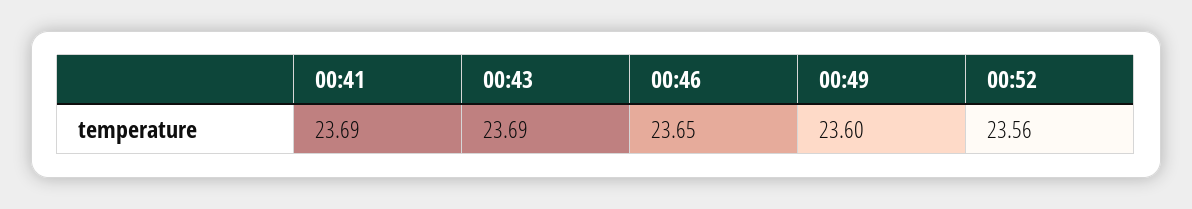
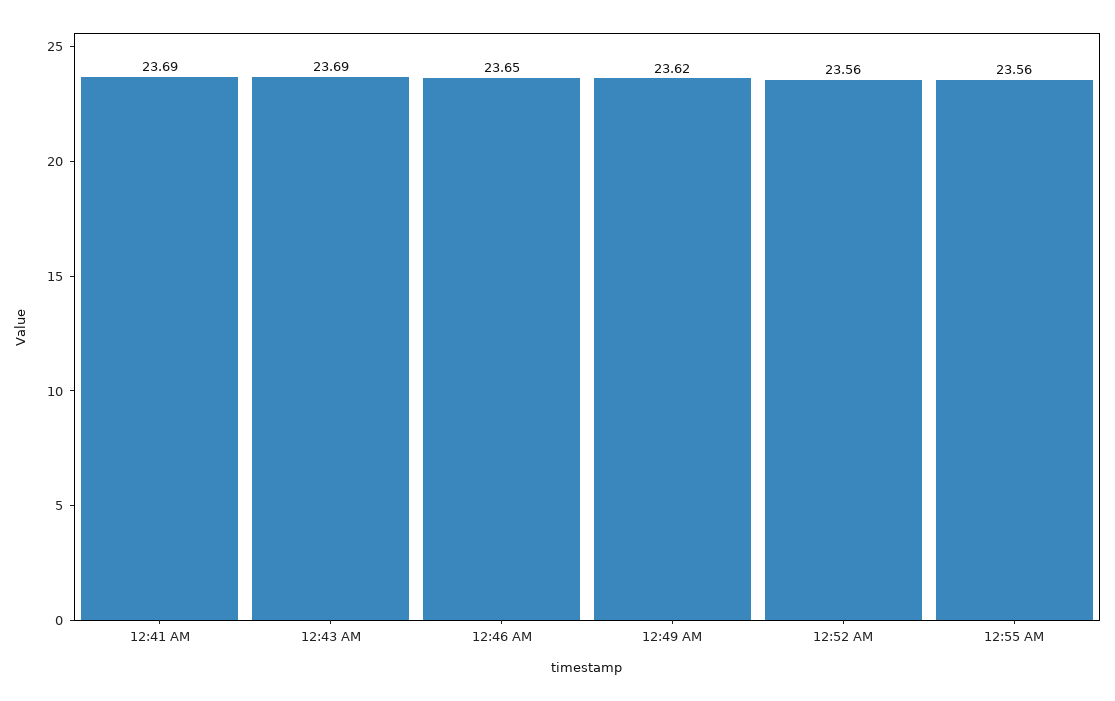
00:49: 23.6 -> 23.62
12:55 AM: none -> 23.56

